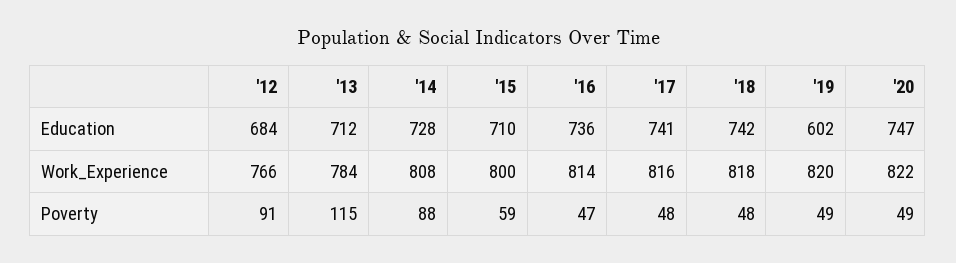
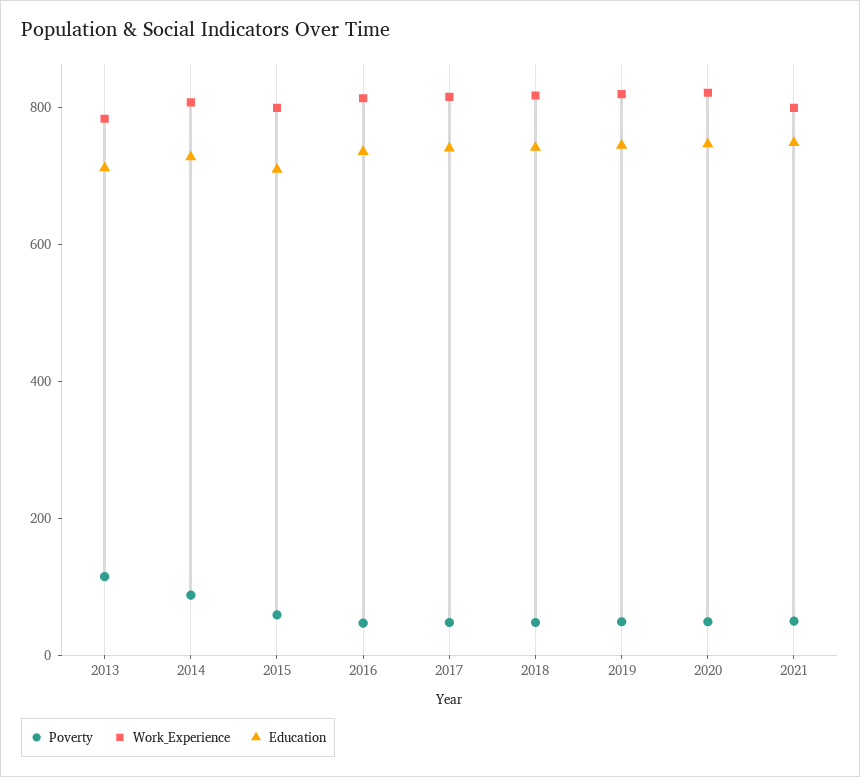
Education, '12: 684 -> none
Education, '19: 602 -> 750
Work_Experience, '12: 766 -> none
Poverty, '12: 91 -> none
Poverty, 2021: none -> 50
Work_Experience, 2021: none -> 800
Education, 2021: none -> 750

